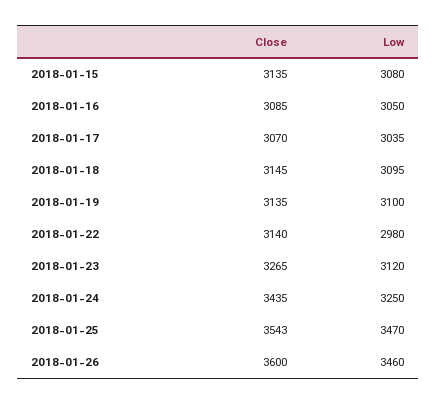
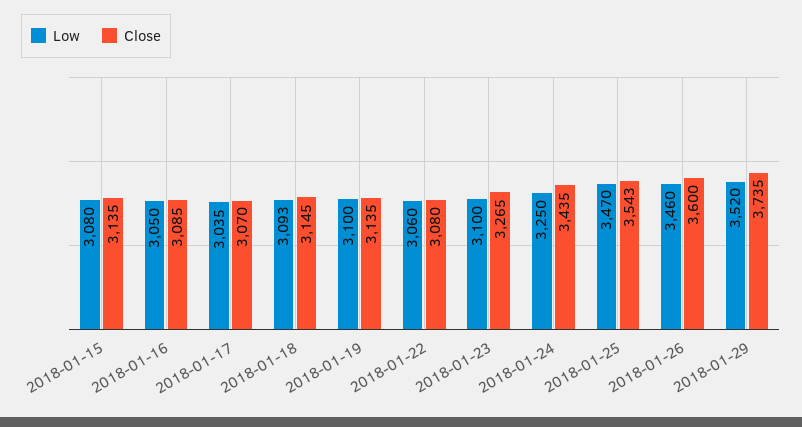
Low, 2018-01-18: 3095 -> 3093
Close, 2018-01-22: 3140 -> 3080
Low, 2018-01-22: 2980 -> 3060
Low, 2018-01-23: 3120 -> 3100
Low, 2018-01-29: none -> 3520
Close, 2018-01-29: none -> 3735

